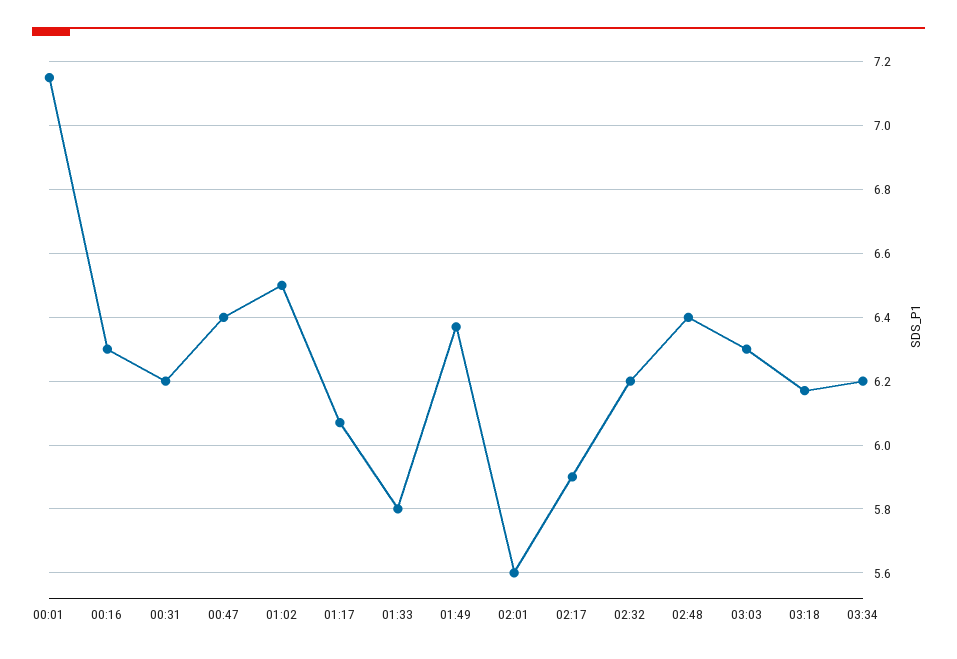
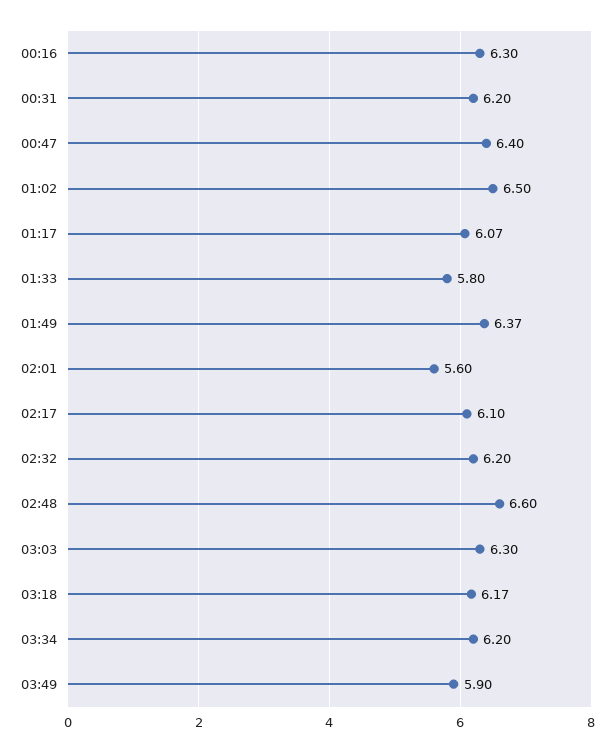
00:01: 7.15 -> none
02:17: 5.9 -> 6.1
02:48: 6.4 -> 6.6
03:49: none -> 5.9

